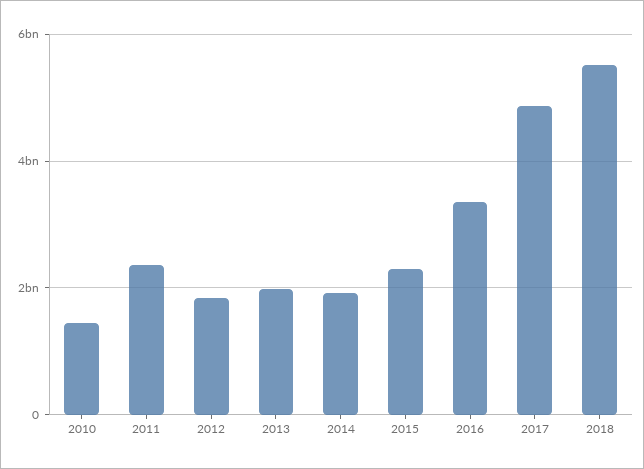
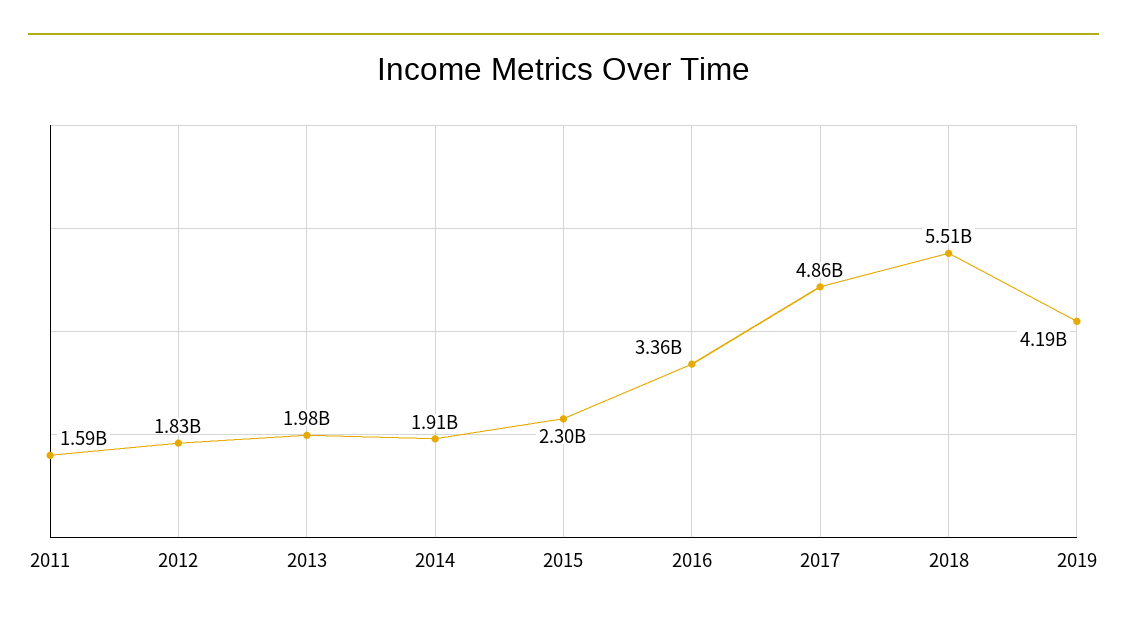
2010: 1400000000 -> none
2011: 2400000000 -> 1590000000
2019: none -> 4190000000

